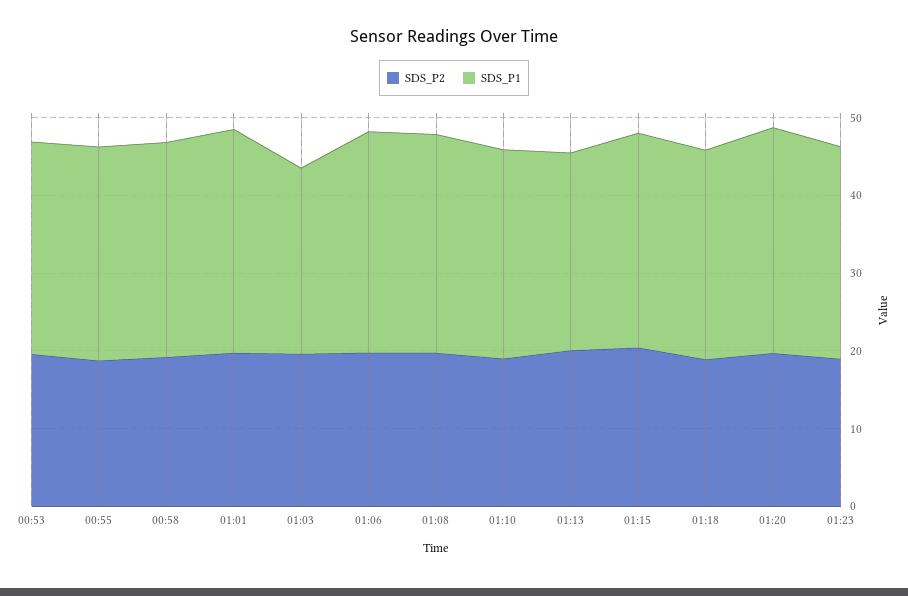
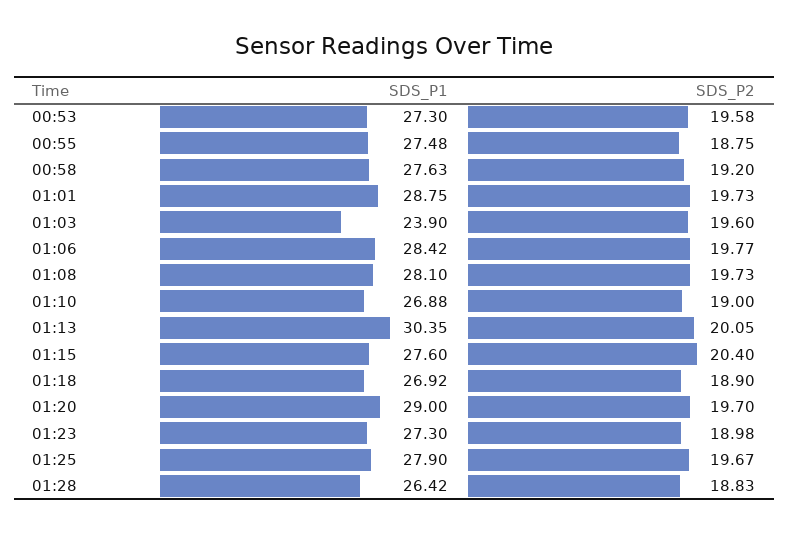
SDS_P1, 01:13: 26 -> 30.35
SDS_P1, 01:25: none -> 27.9
SDS_P2, 01:25: none -> 19.67
SDS_P1, 01:28: none -> 26.42
SDS_P2, 01:28: none -> 18.83

